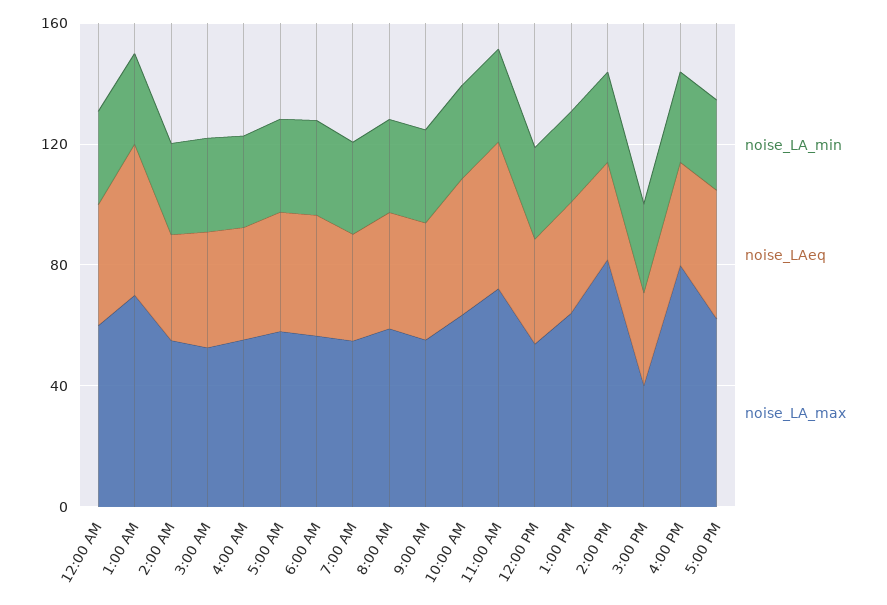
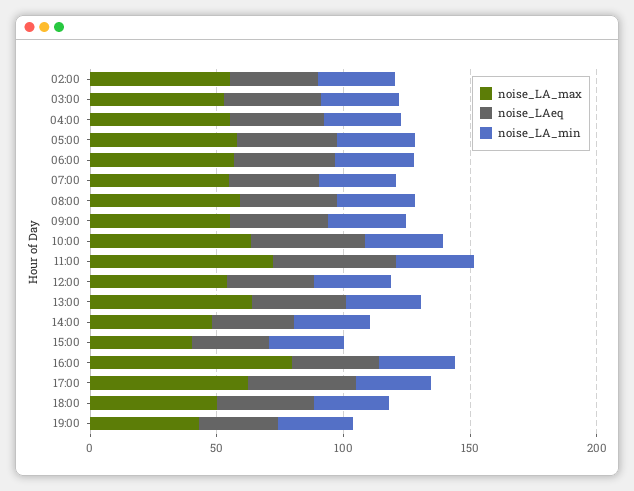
noise_LA_min, 12:00 AM: 30 -> none
noise_LAeq, 12:00 AM: 40 -> none
noise_LA_max, 12:00 AM: 60 -> none
noise_LA_min, 1:00 AM: 30 -> none
noise_LAeq, 1:00 AM: 50 -> none
noise_LA_max, 1:00 AM: 70 -> none
noise_LA_max, 2:00 PM: 80 -> 50
noise_LA_max, 18:00: none -> 50
noise_LAeq, 18:00: none -> 40
noise_LA_min, 18:00: none -> 30
noise_LA_max, 19:00: none -> 40
noise_LAeq, 19:00: none -> 30
noise_LA_min, 19:00: none -> 30

